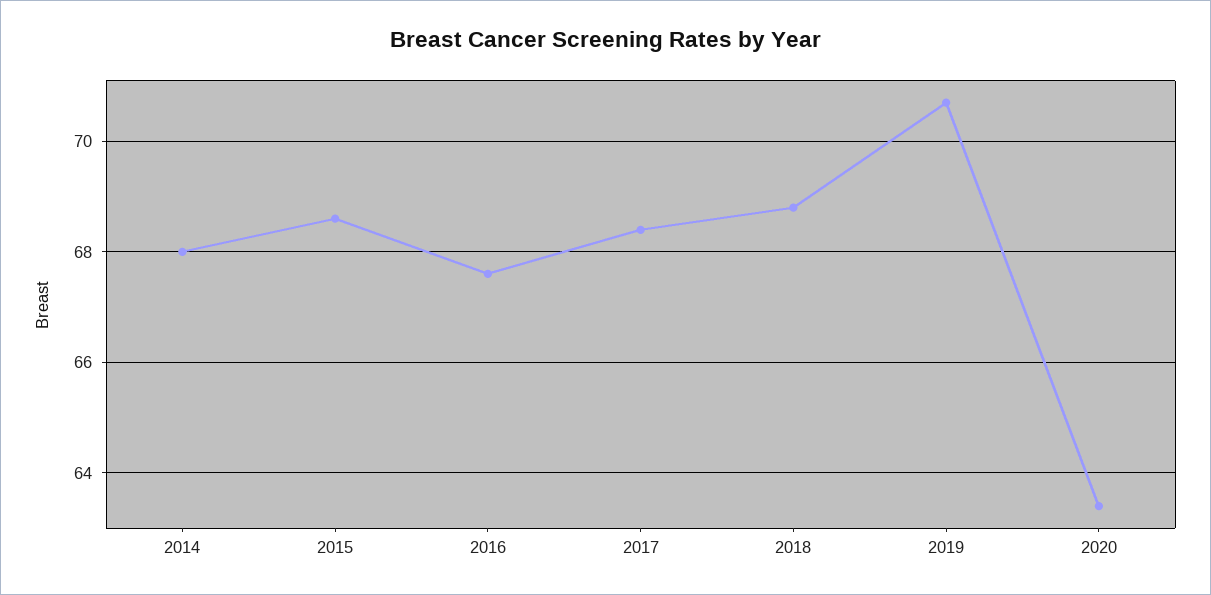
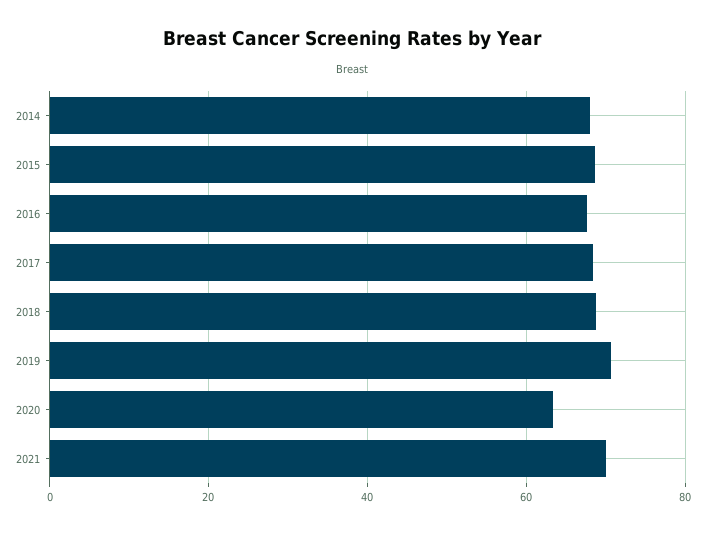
2021: none -> 70

